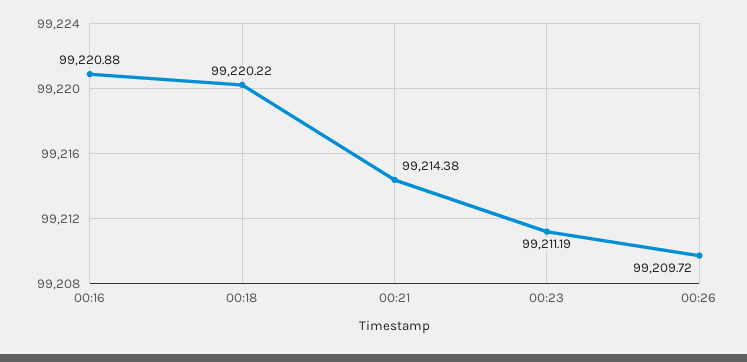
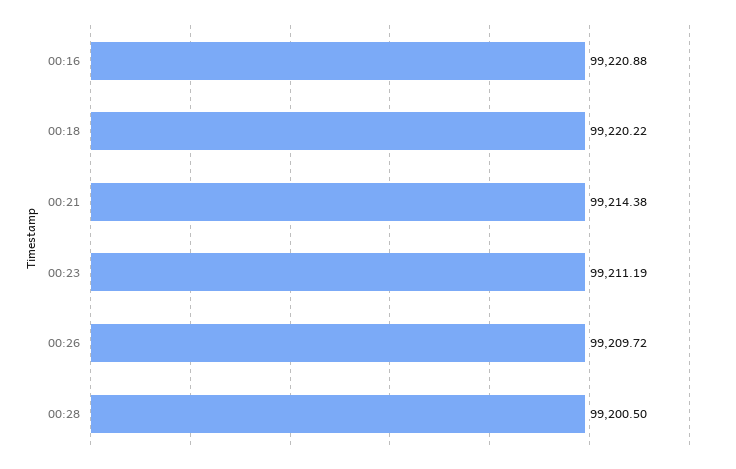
00:28: none -> 99200.5

